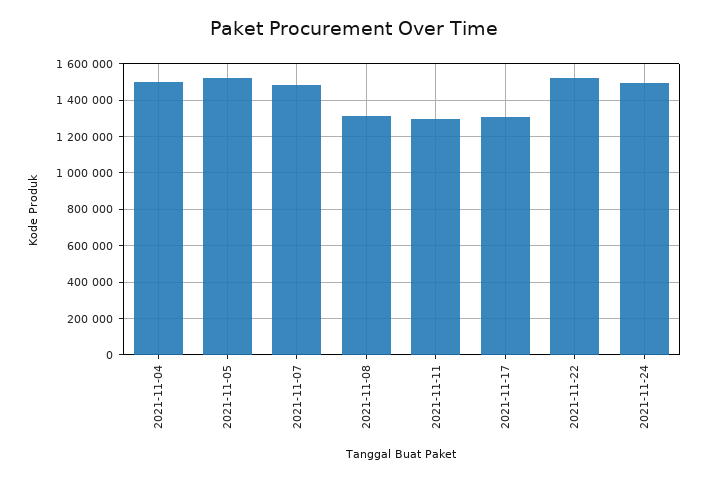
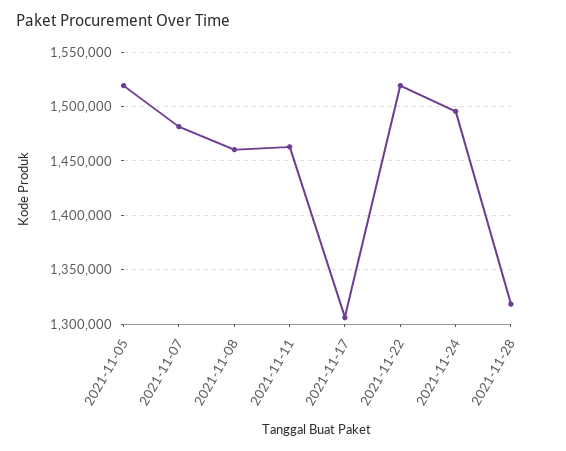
2021-11-04: 1500000 -> none
2021-11-08: 1300000 -> 1460000
2021-11-11: 1300000 -> 1460000
2021-11-28: none -> 1320000

